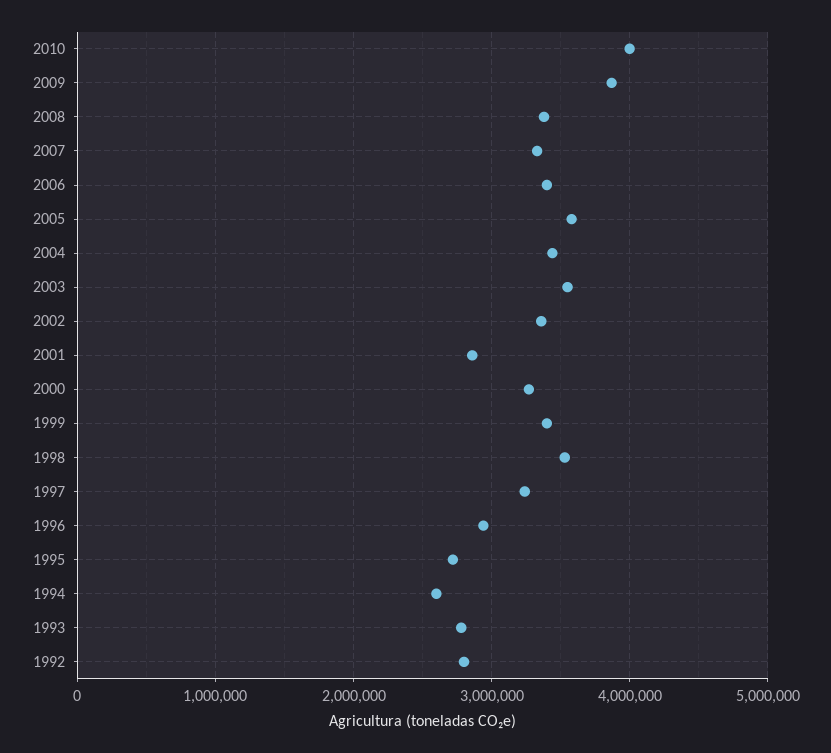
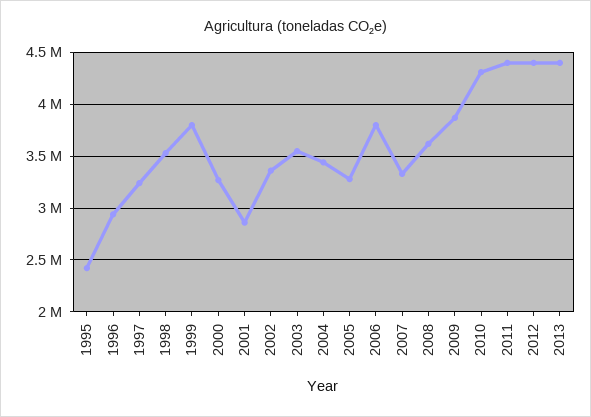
2010: 4000000 -> 4300000
2008: 3400000 -> 3600000
2006: 3400000 -> 3800000
2005: 3600000 -> 3300000
1999: 3400000 -> 3800000
1995: 2700000 -> 2400000
1994: 2600000 -> none
1993: 2800000 -> none
1992: 2800000 -> none
2011: none -> 4400000
2012: none -> 4400000
2013: none -> 4400000

